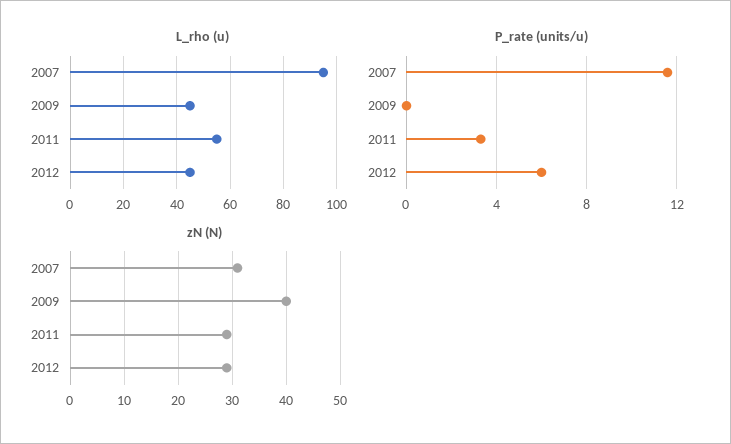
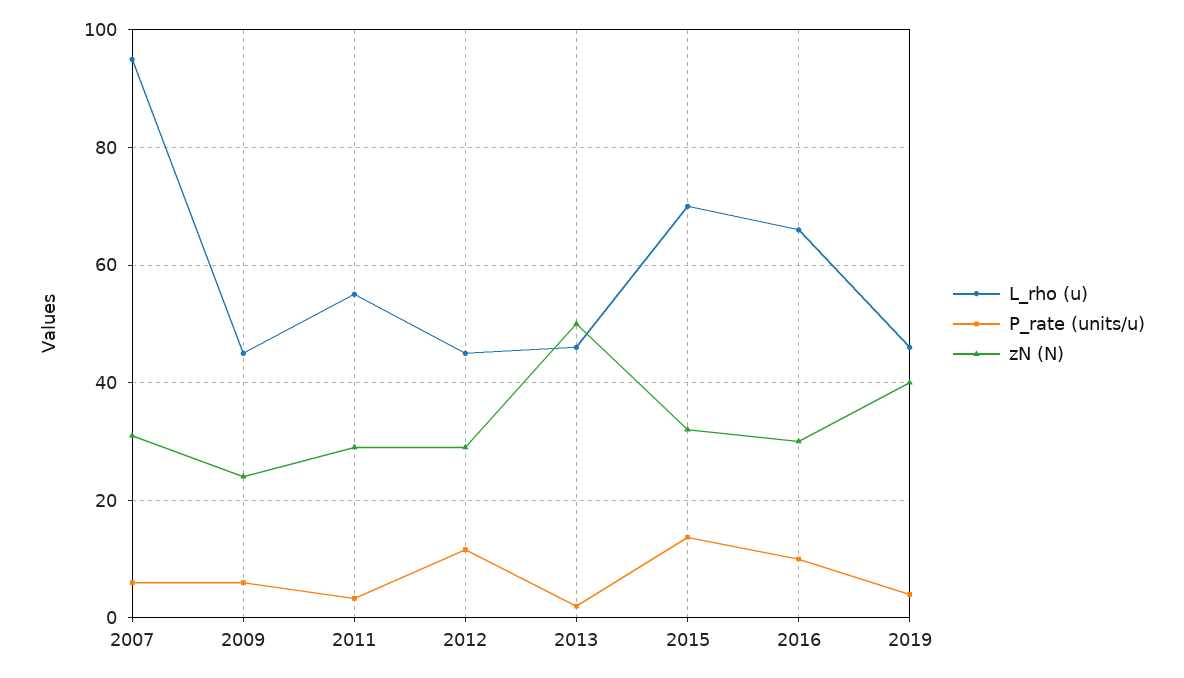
P_rate (units/u), 2007: 11.5 -> 6
P_rate (units/u), 2009: 0 -> 6
P_rate (units/u), 2012: 6 -> 12
zN (N), 2009: 40 -> 24
L_rho (u), 2013: none -> 46
P_rate (units/u), 2013: none -> 2
zN (N), 2013: none -> 50
L_rho (u), 2015: none -> 70
P_rate (units/u), 2015: none -> 14
zN (N), 2015: none -> 32
L_rho (u), 2016: none -> 66
P_rate (units/u), 2016: none -> 10
zN (N), 2016: none -> 30
L_rho (u), 2019: none -> 46
P_rate (units/u), 2019: none -> 4
zN (N), 2019: none -> 40

